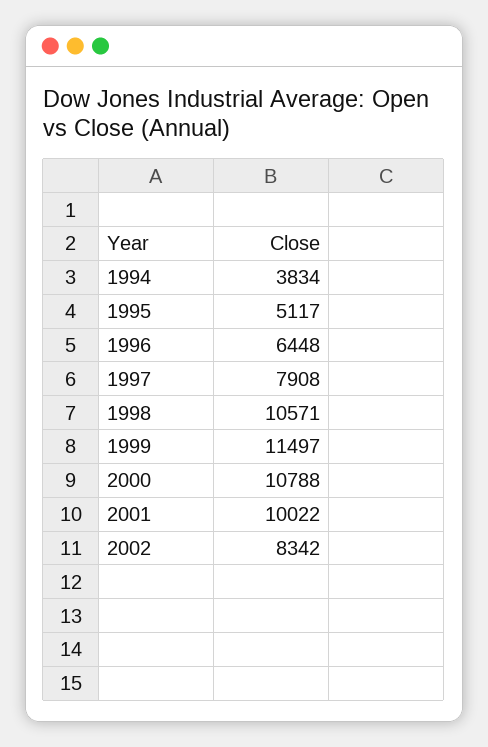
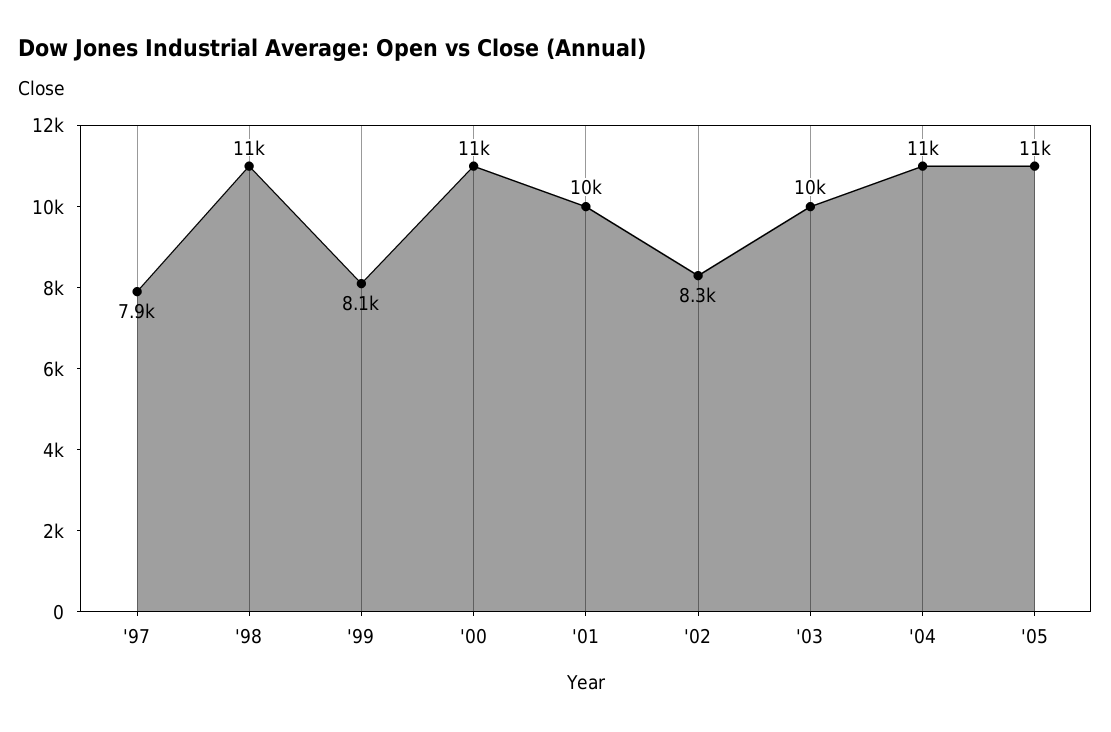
1994: 3834 -> none
1995: 5117 -> none
1996: 6448 -> none
1999: 11497 -> 8100
'03: none -> 10000
'04: none -> 11000
'05: none -> 11000

